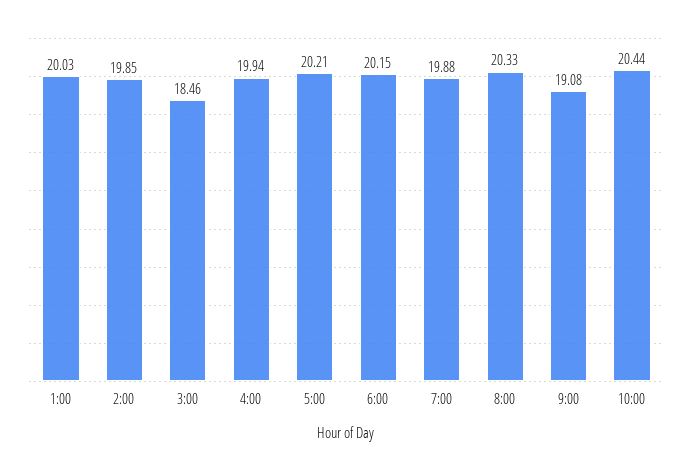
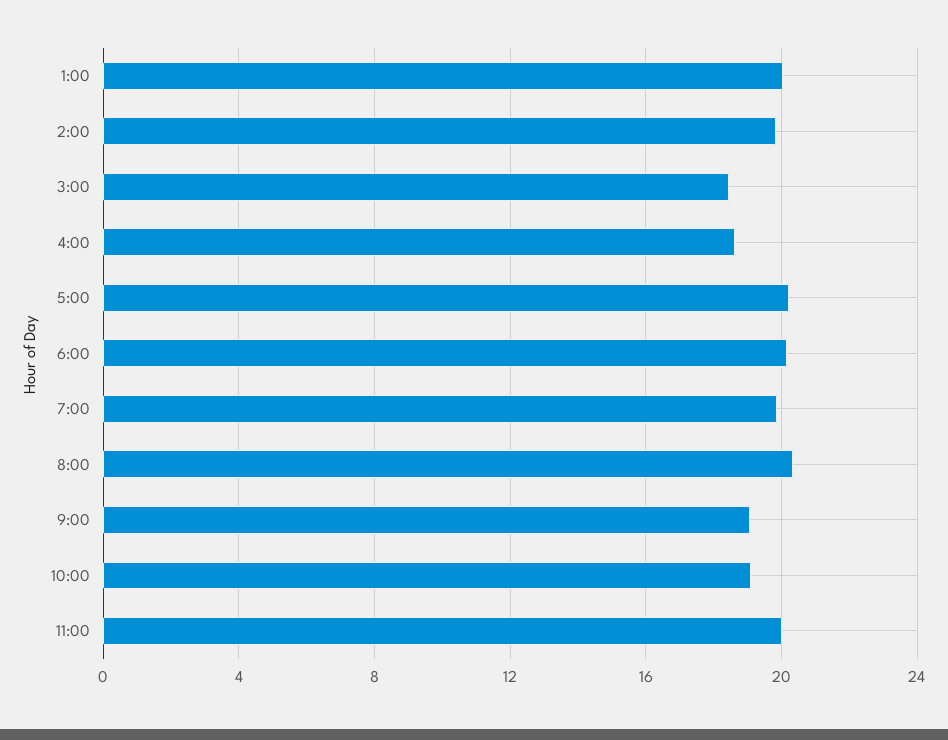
4:00: 19.94 -> 18.5
10:00: 20.44 -> 19
11:00: none -> 20

